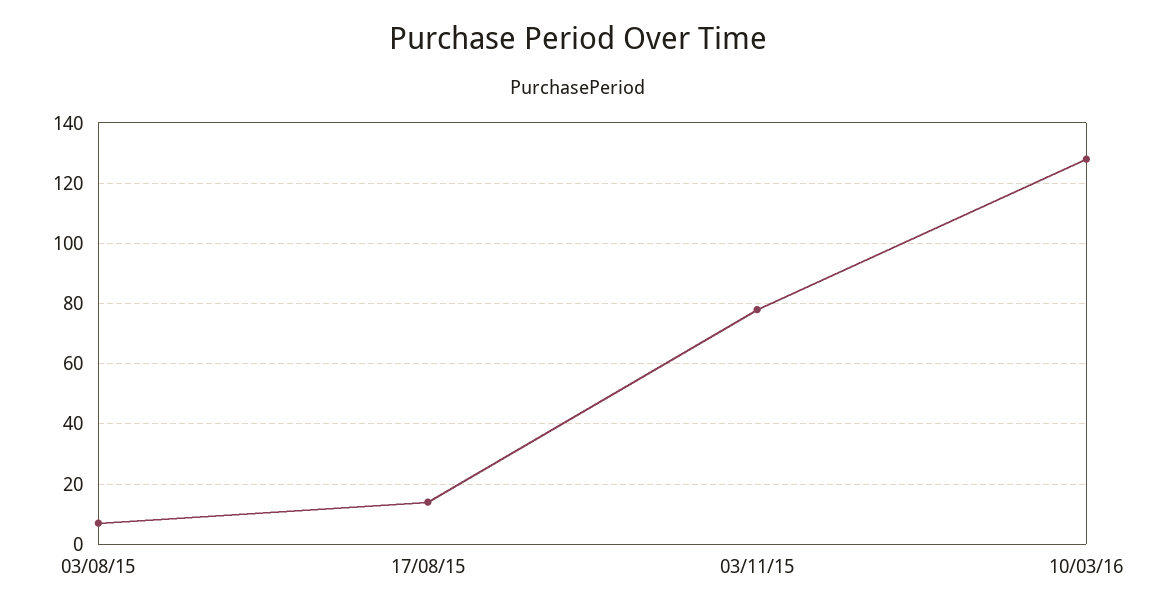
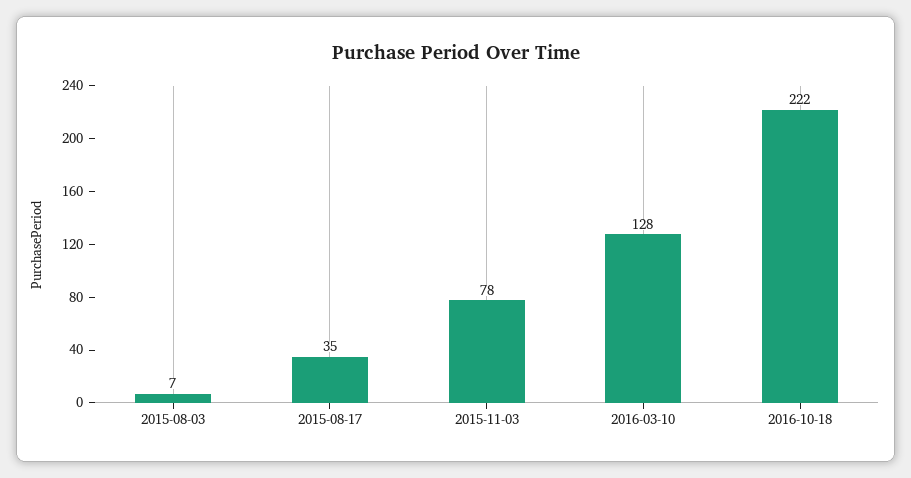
17/08/15: 15 -> 35
2016-10-18: none -> 222

